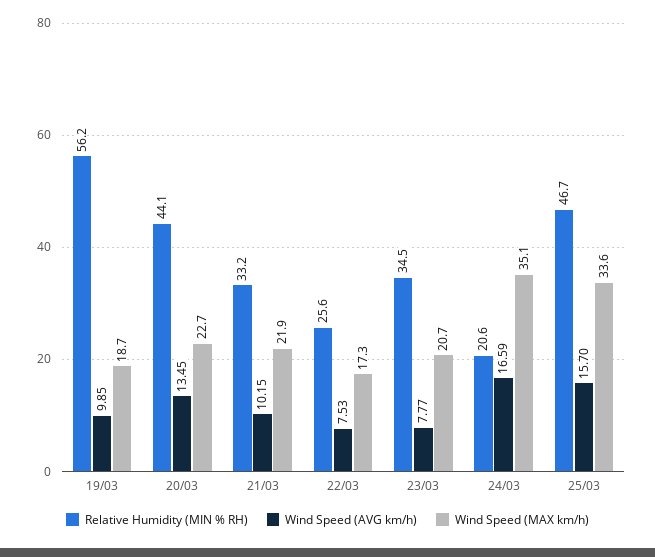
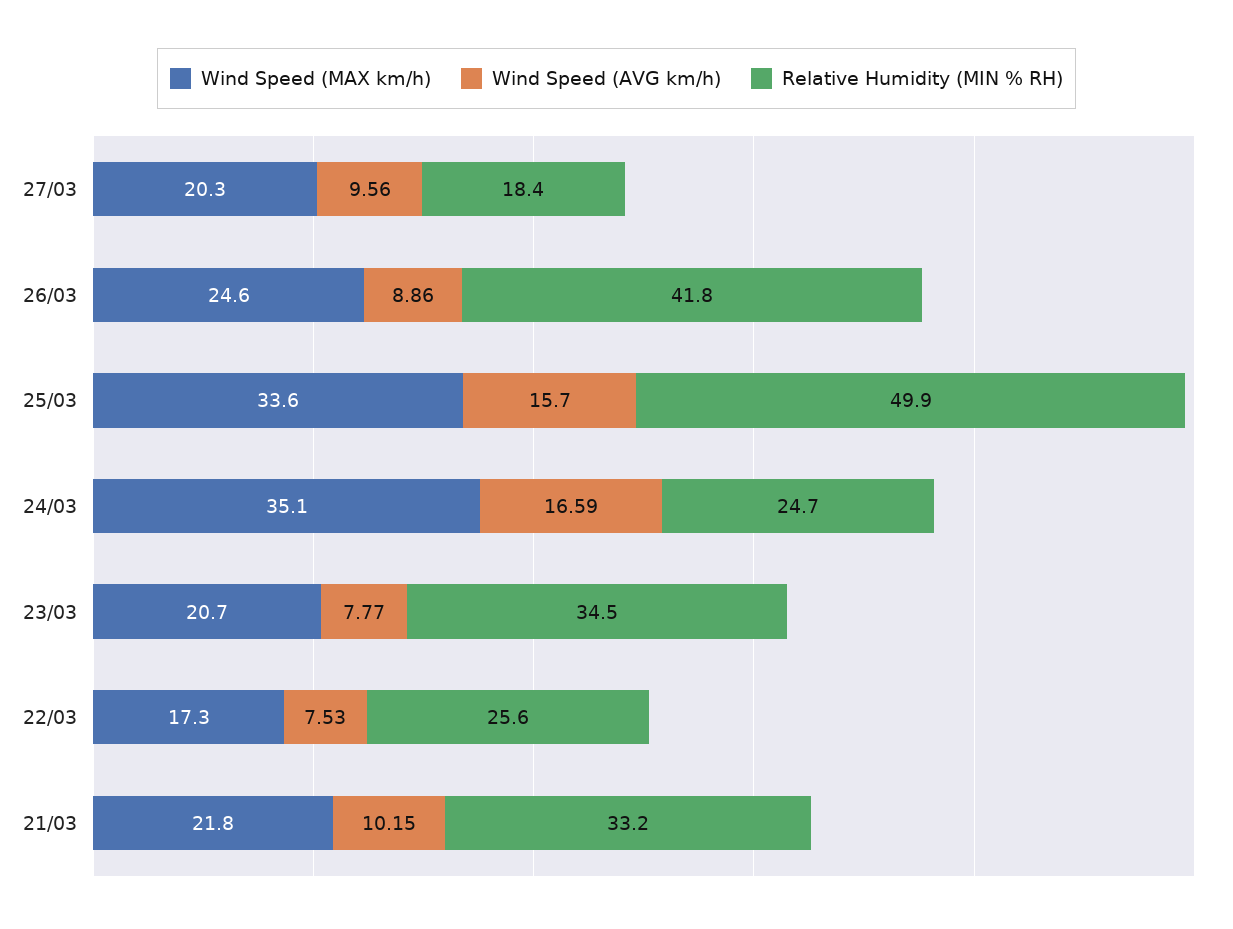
Relative Humidity (MIN % RH), 19/03: 56.2 -> none
Wind Speed (AVG km/h), 19/03: 9.85 -> none
Wind Speed (MAX km/h), 19/03: 18.7 -> none
Relative Humidity (MIN % RH), 20/03: 44.1 -> none
Wind Speed (AVG km/h), 20/03: 13.45 -> none
Wind Speed (MAX km/h), 20/03: 22.7 -> none
Wind Speed (MAX km/h), 21/03: 21.9 -> 21.8
Relative Humidity (MIN % RH), 24/03: 20.6 -> 24.7
Relative Humidity (MIN % RH), 25/03: 46.7 -> 49.9
Wind Speed (MAX km/h), 27/03: none -> 20.3
Wind Speed (AVG km/h), 27/03: none -> 9.56
Relative Humidity (MIN % RH), 27/03: none -> 18.4
Wind Speed (MAX km/h), 26/03: none -> 24.6
Wind Speed (AVG km/h), 26/03: none -> 8.86
Relative Humidity (MIN % RH), 26/03: none -> 41.8

